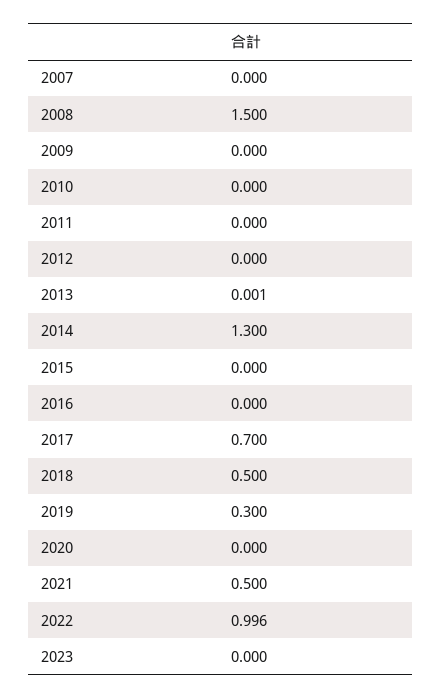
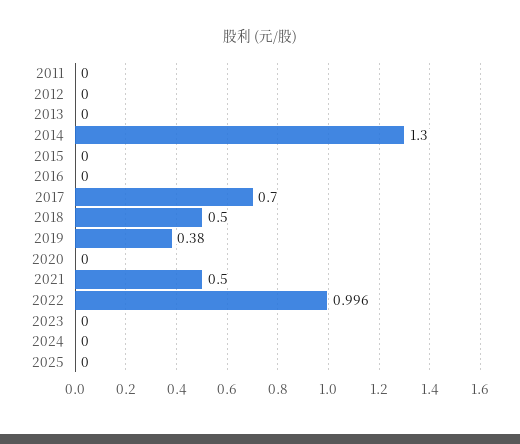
2007: 0 -> none
2008: 1.5 -> none
2009: 0 -> none
2010: 0 -> none
2013: 0.001 -> 0
2019: 0.3 -> 0.38
2024: none -> 0
2025: none -> 0

